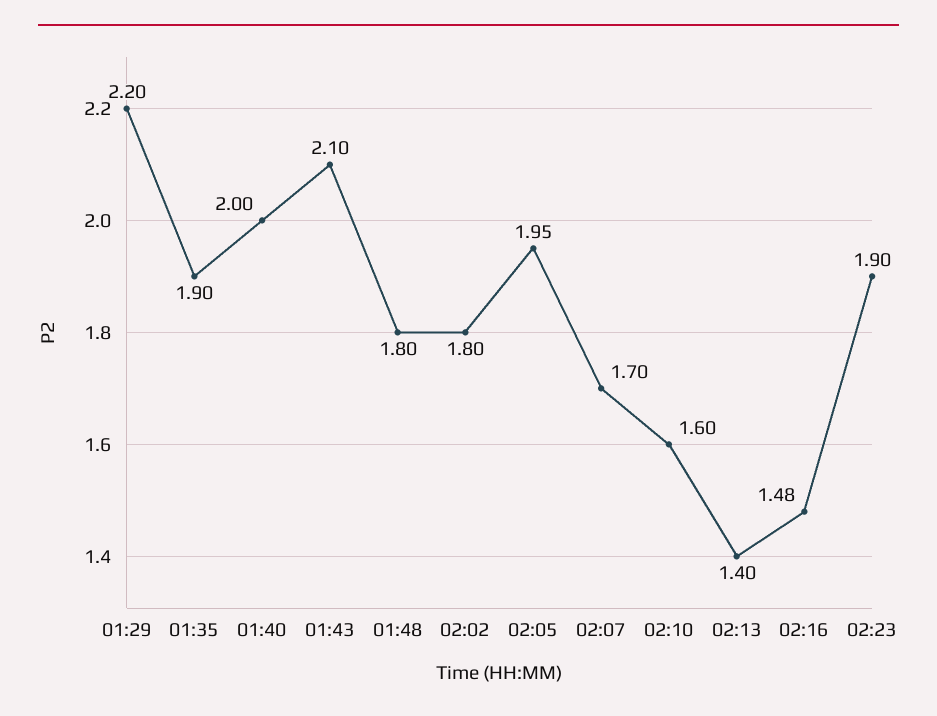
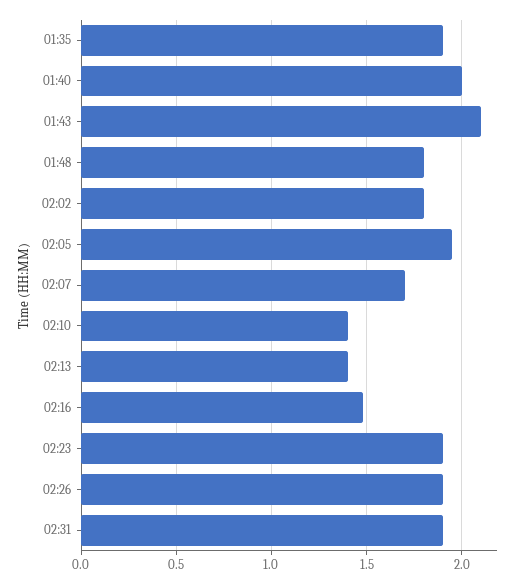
01:29: 2.2 -> none
02:10: 1.6 -> 1.4
02:26: none -> 1.9
02:31: none -> 1.9

